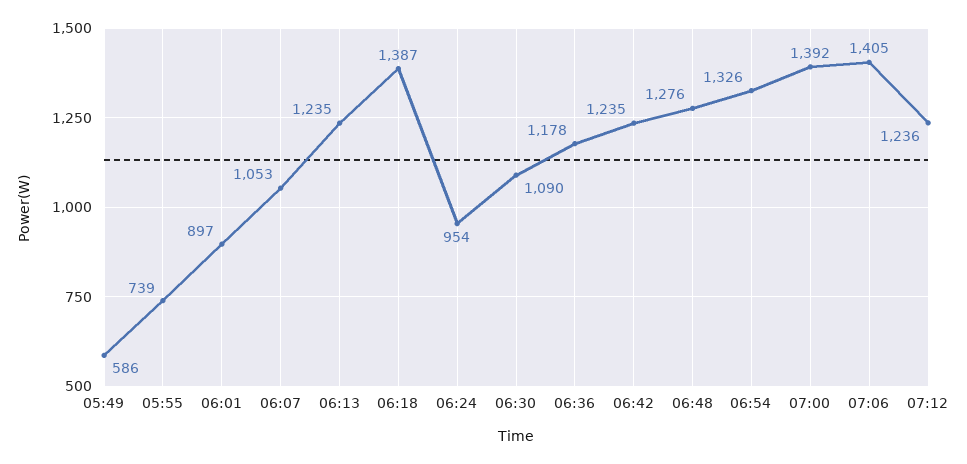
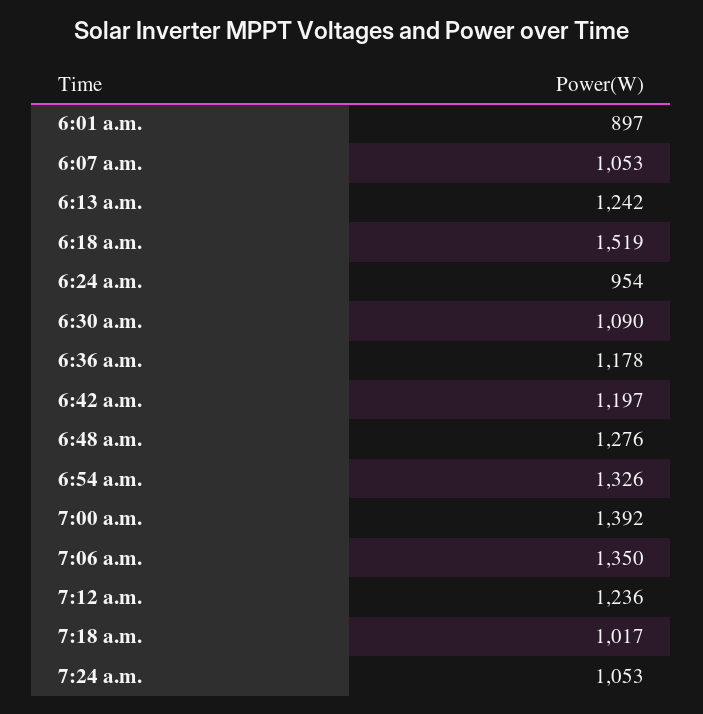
05:49: 586 -> none
05:55: 739 -> none
06:13: 1235 -> 1242
06:18: 1387 -> 1519
06:42: 1235 -> 1197
07:06: 1405 -> 1350
7:18 a.m.: none -> 1017
7:24 a.m.: none -> 1053

